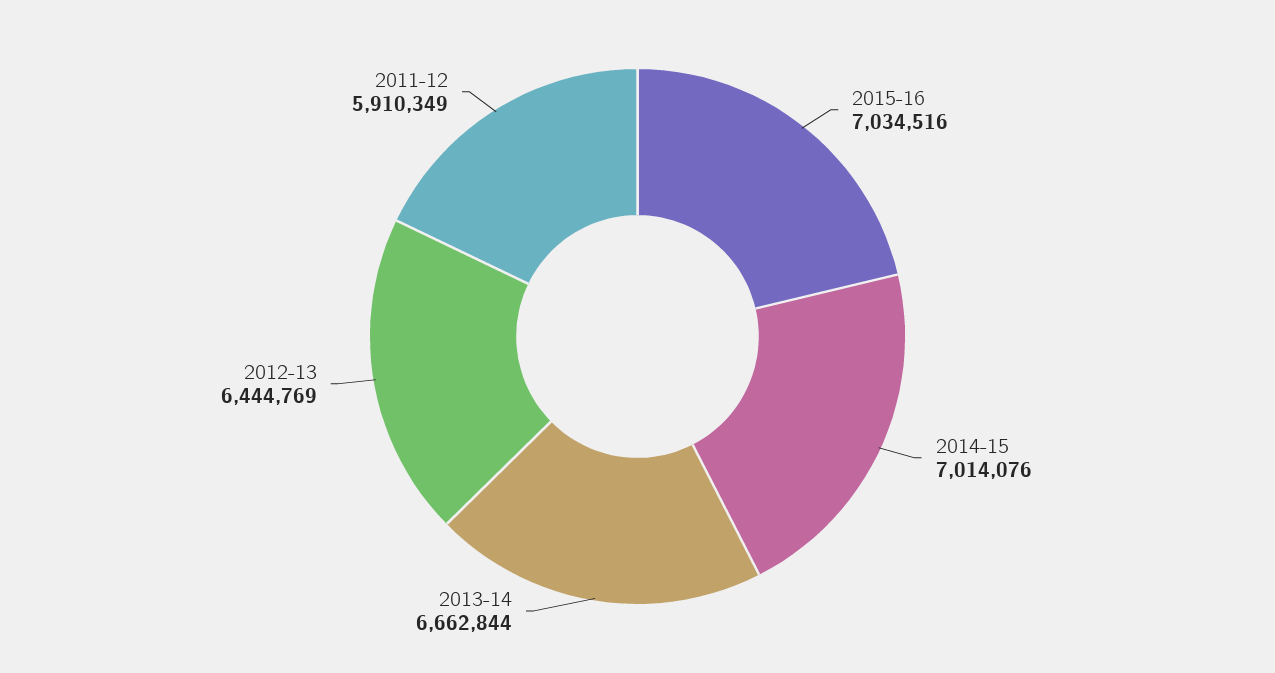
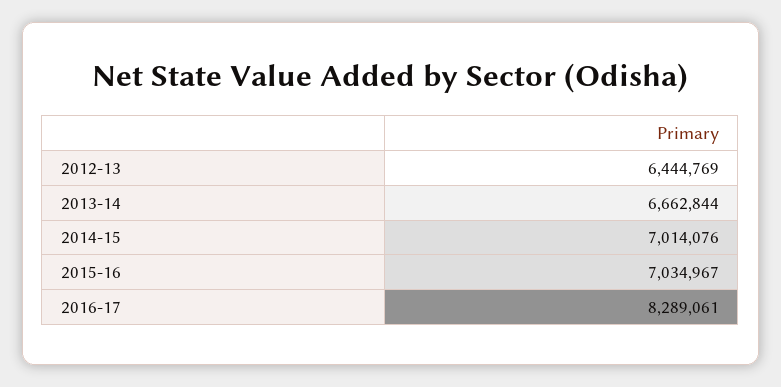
2015-16: 7034516 -> 7034967
2011-12: 5910349 -> none
2016-17: none -> 8289061

